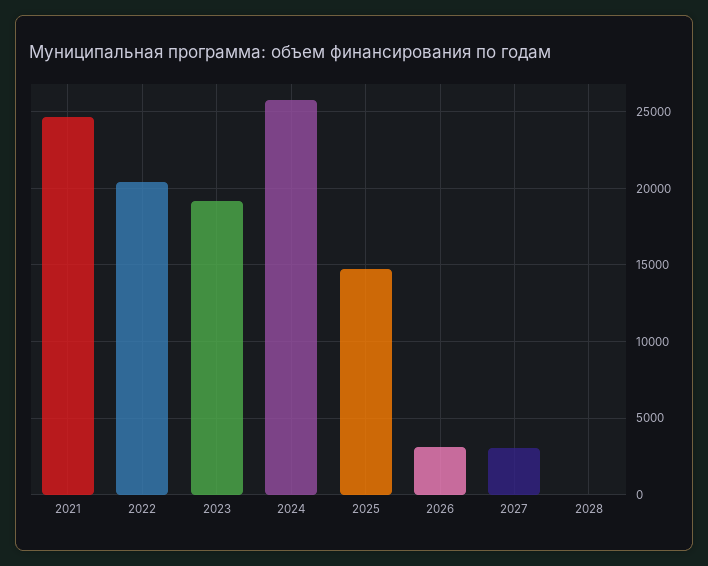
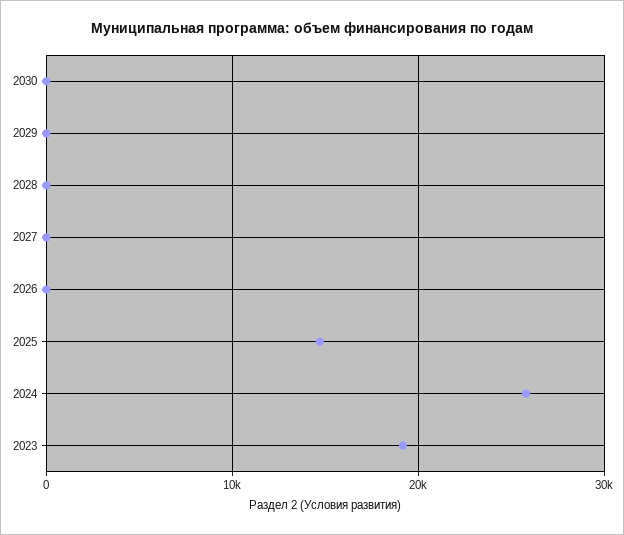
2021: 24500 -> none
2022: 20500 -> none
2026: 3000 -> 0
2027: 3000 -> 0
2030: none -> 0
2029: none -> 0

